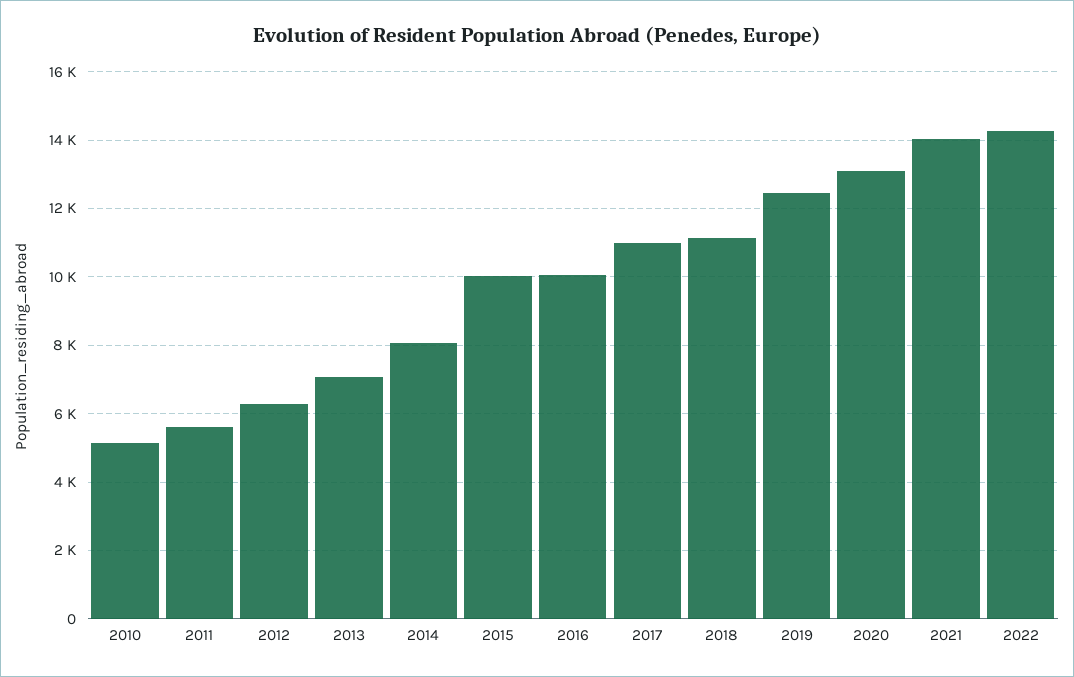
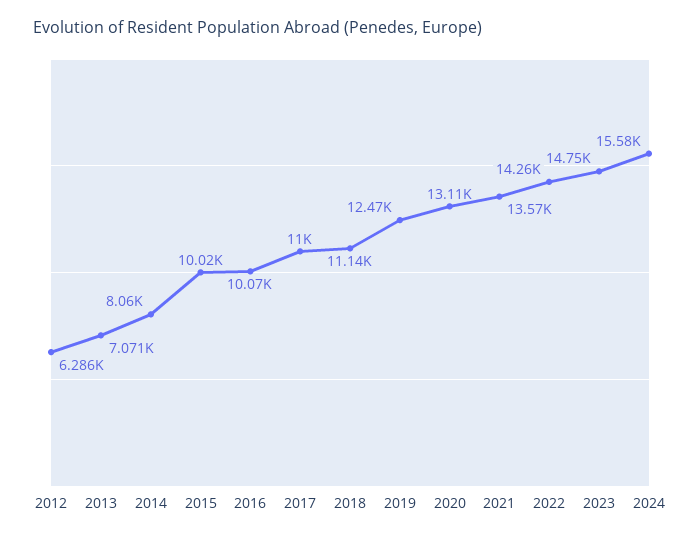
2010: 5200 -> none
2011: 5600 -> none
2021: 14000 -> 13570
2023: none -> 14750
2024: none -> 15580

